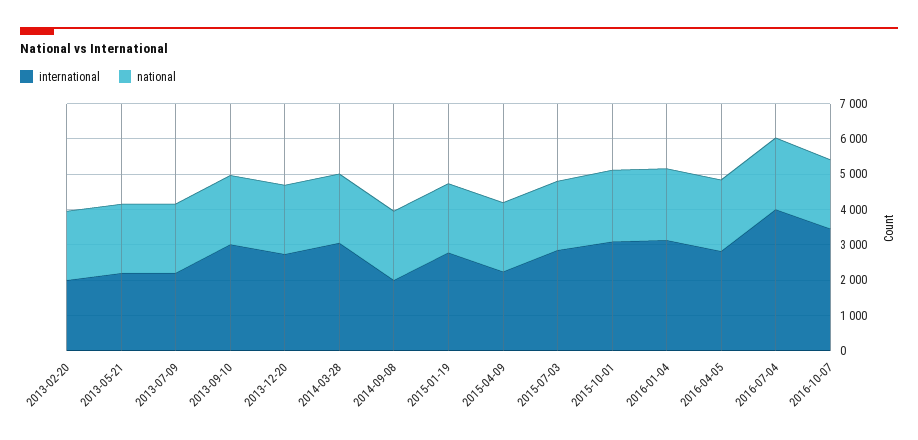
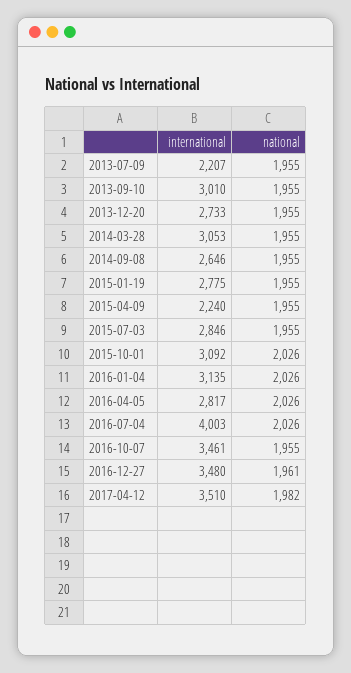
international, 2013-02-20: 2000 -> none
national, 2013-02-20: 2000 -> none
international, 2013-05-21: 2250 -> none
national, 2013-05-21: 2000 -> none
international, 2014-09-08: 2000 -> 2646
international, 2016-12-27: none -> 3480
national, 2016-12-27: none -> 1961
international, 2017-04-12: none -> 3510
national, 2017-04-12: none -> 1982

